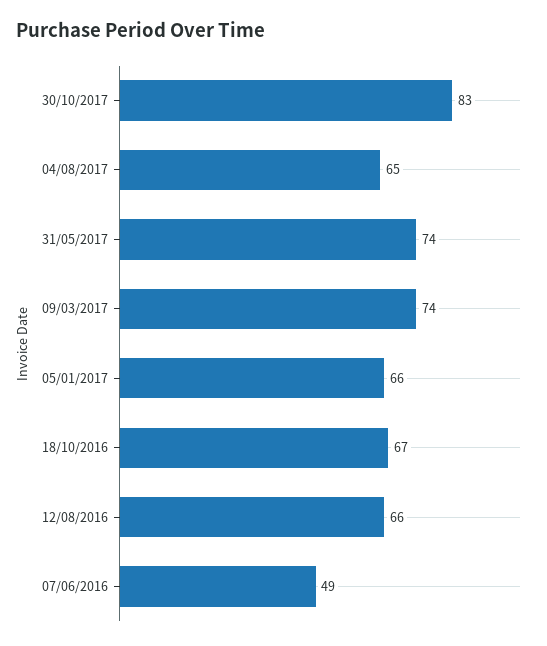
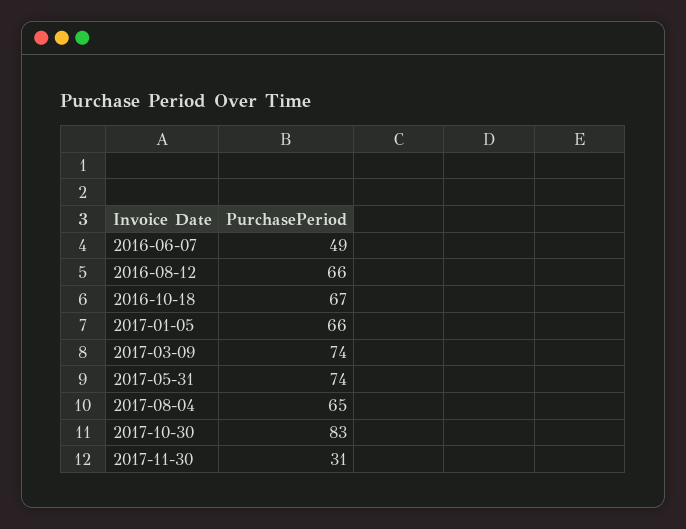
2017-11-30: none -> 31

